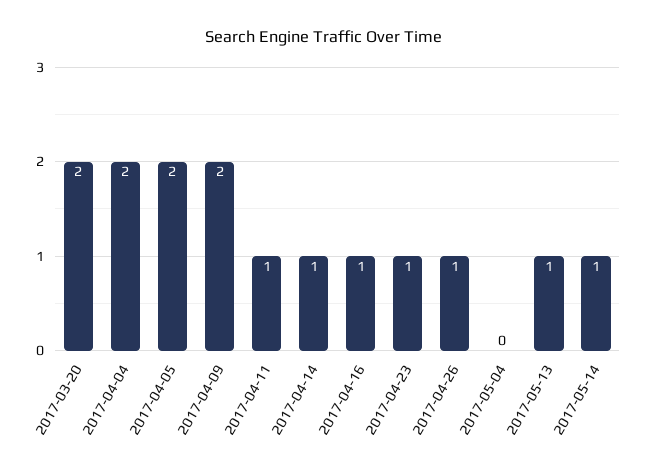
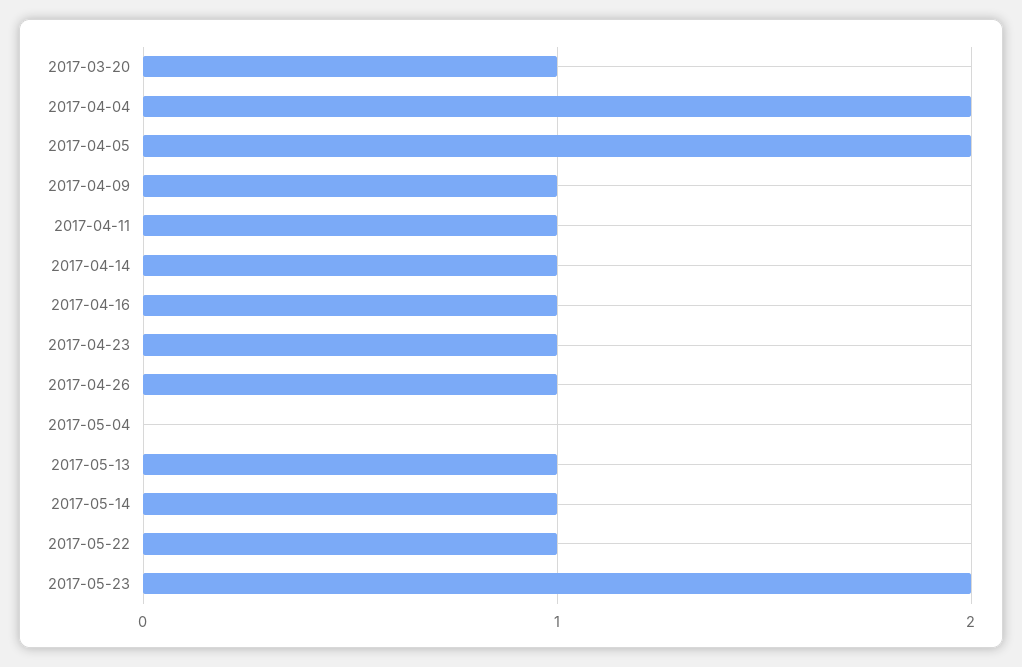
2017-03-20: 2 -> 1
2017-04-09: 2 -> 1
2017-05-22: none -> 1
2017-05-23: none -> 2

